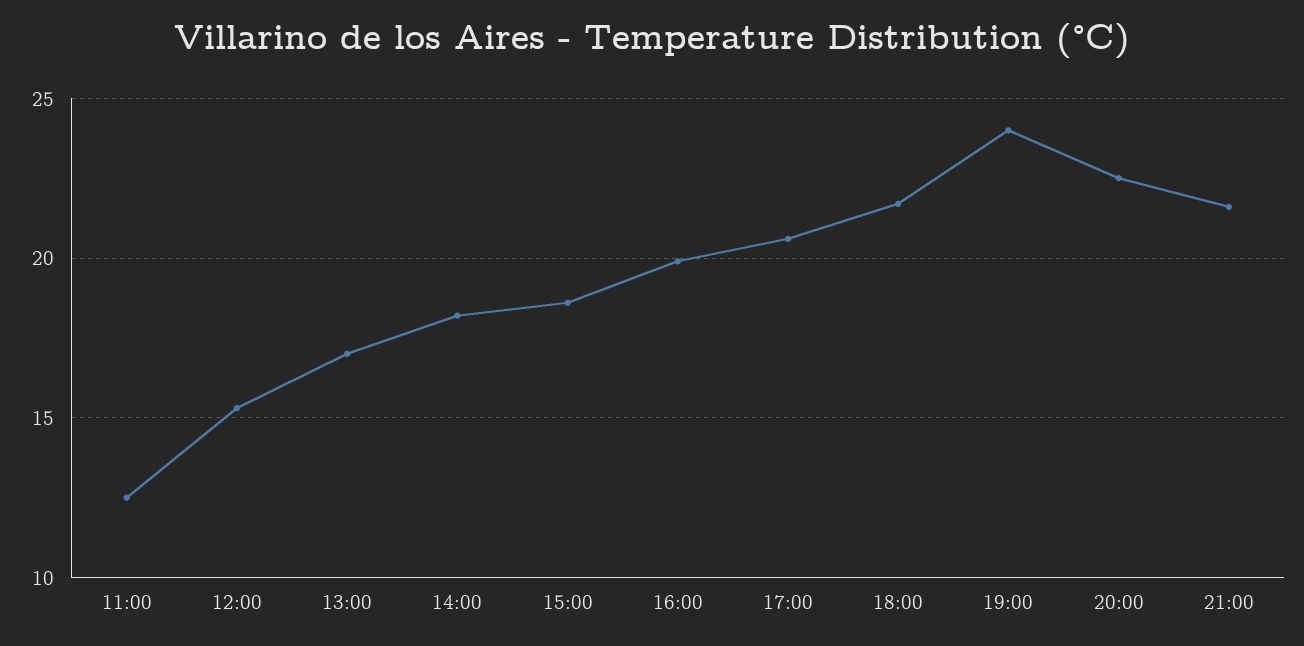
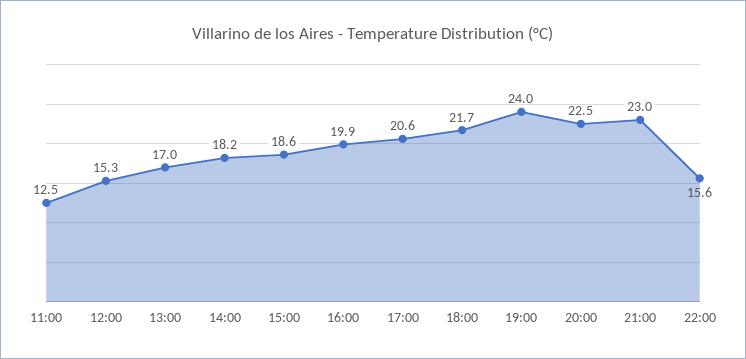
21:00: 21.5 -> 23
22:00: none -> 15.6

